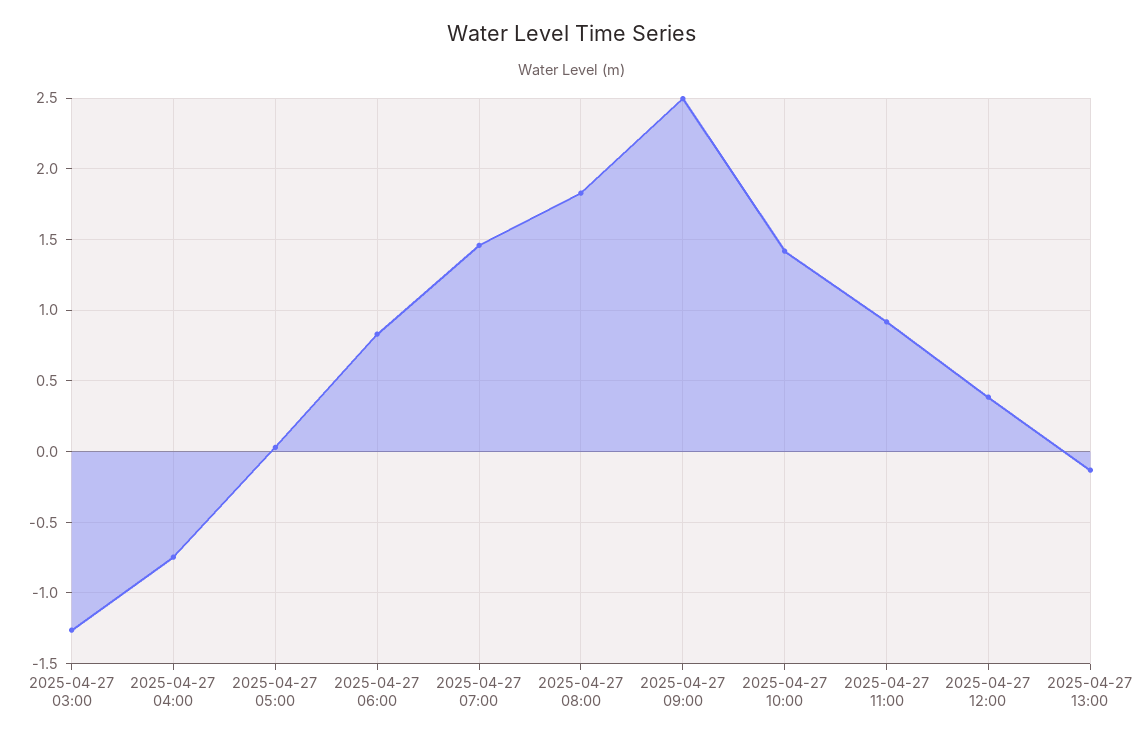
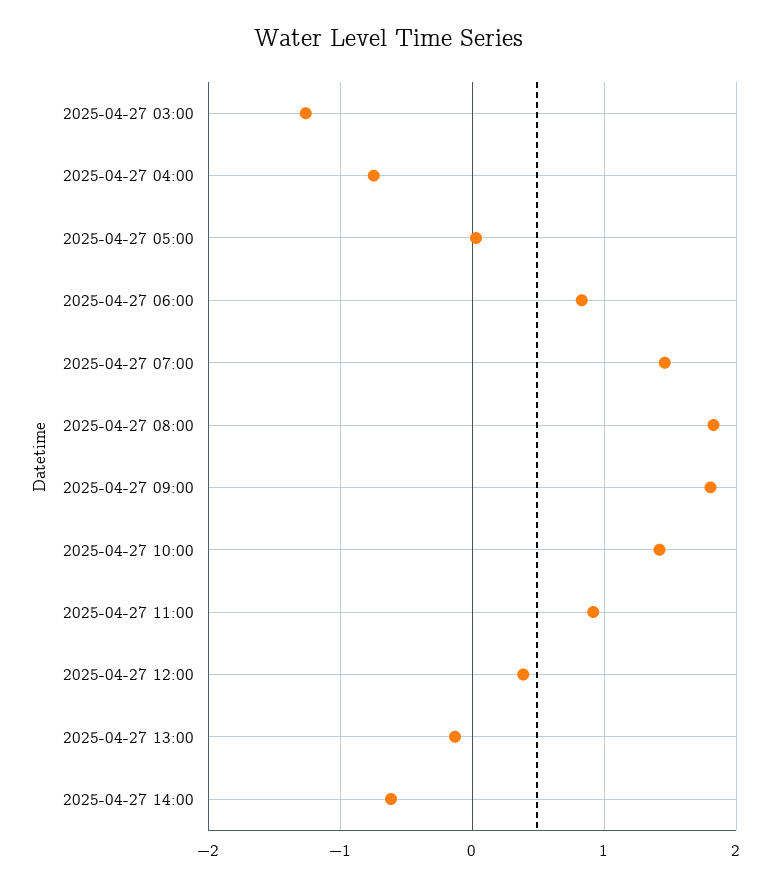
2025-04-27 09:00: 2.5 -> 1.8
2025-04-27 14:00: none -> -0.6

